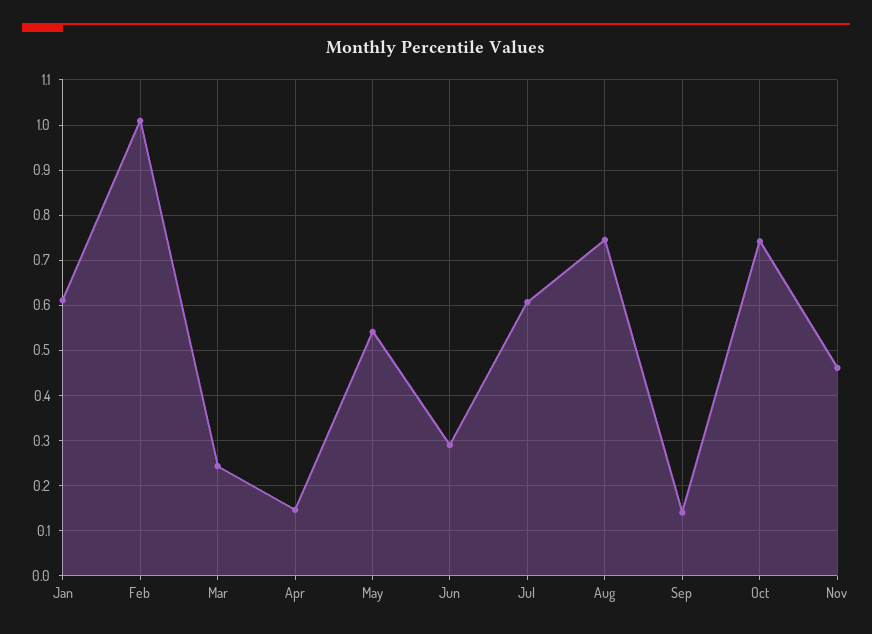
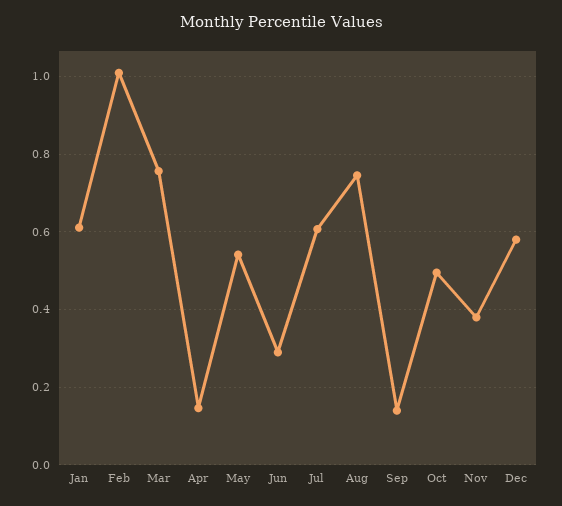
Mar: 0.24 -> 0.76
Oct: 0.74 -> 0.5
Nov: 0.46 -> 0.38
Dec: none -> 0.58

